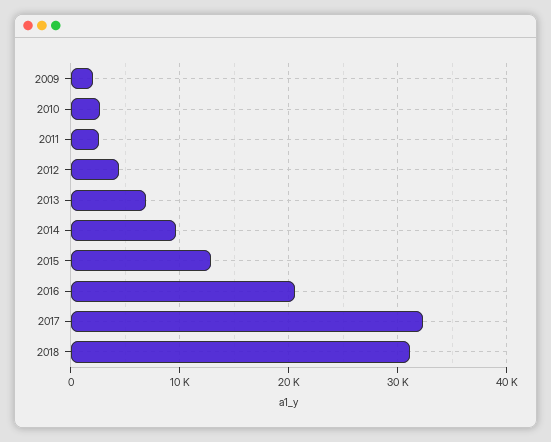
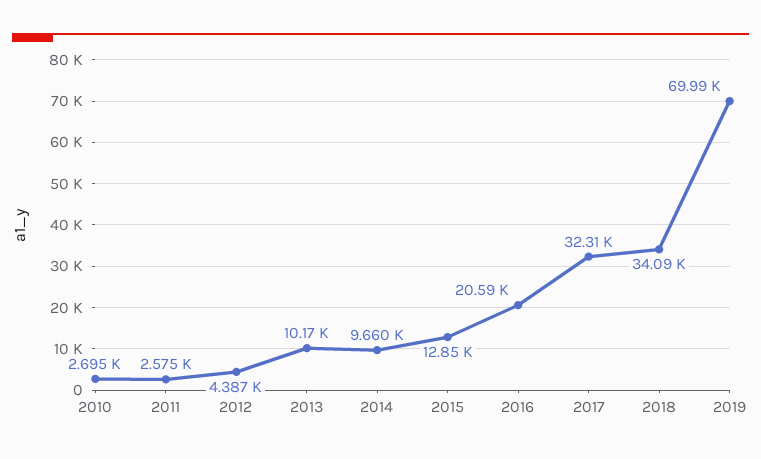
2009: 2000 -> none
2013: 7000 -> 10170
2018: 31000 -> 34090
2019: none -> 69990

